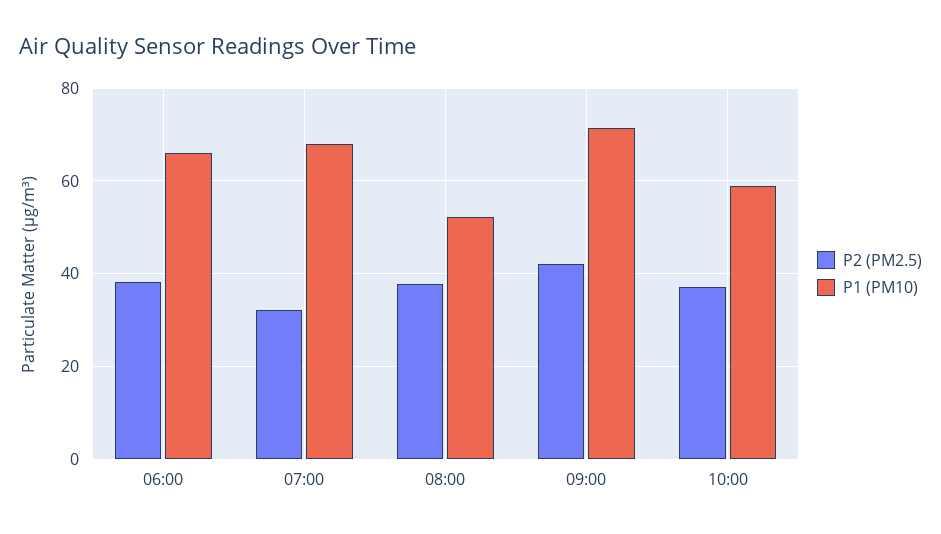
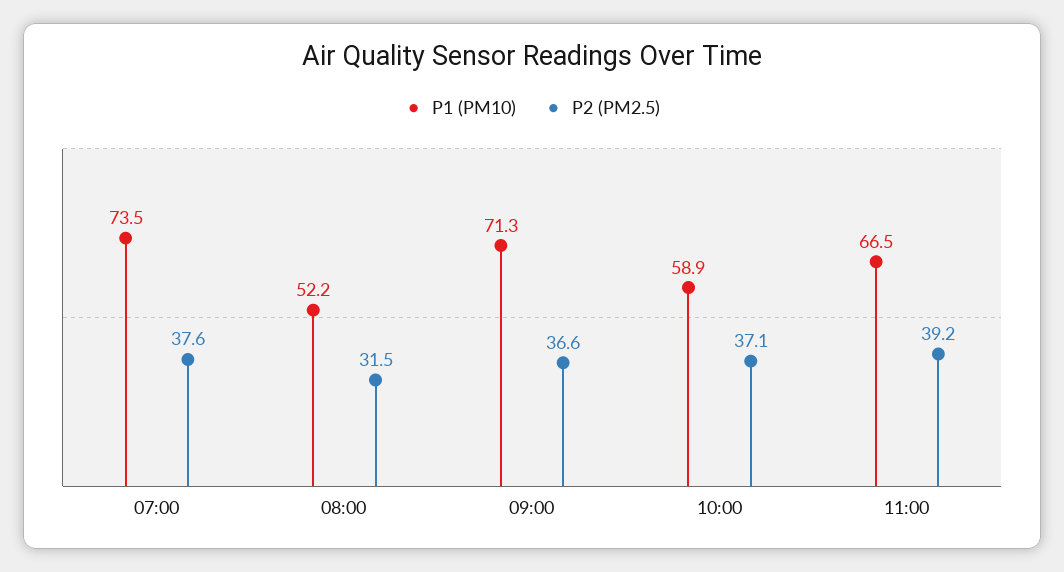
P2 (PM2.5), 06:00: 38 -> none
P1 (PM10), 06:00: 66 -> none
P2 (PM2.5), 07:00: 32 -> 37.6
P1 (PM10), 07:00: 68 -> 73.5
P2 (PM2.5), 08:00: 38 -> 31.5
P2 (PM2.5), 09:00: 42 -> 36.6
P1 (PM10), 11:00: none -> 66.5
P2 (PM2.5), 11:00: none -> 39.2

